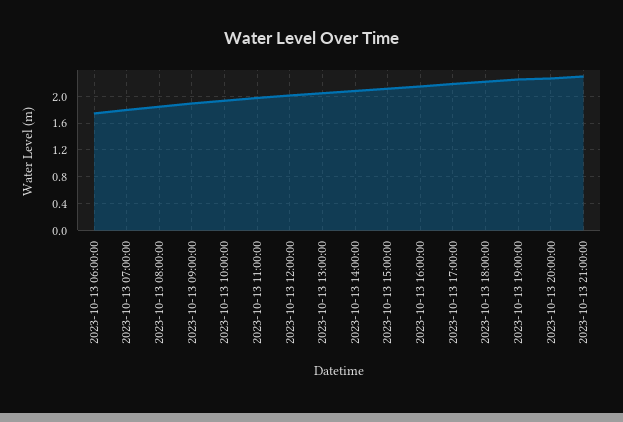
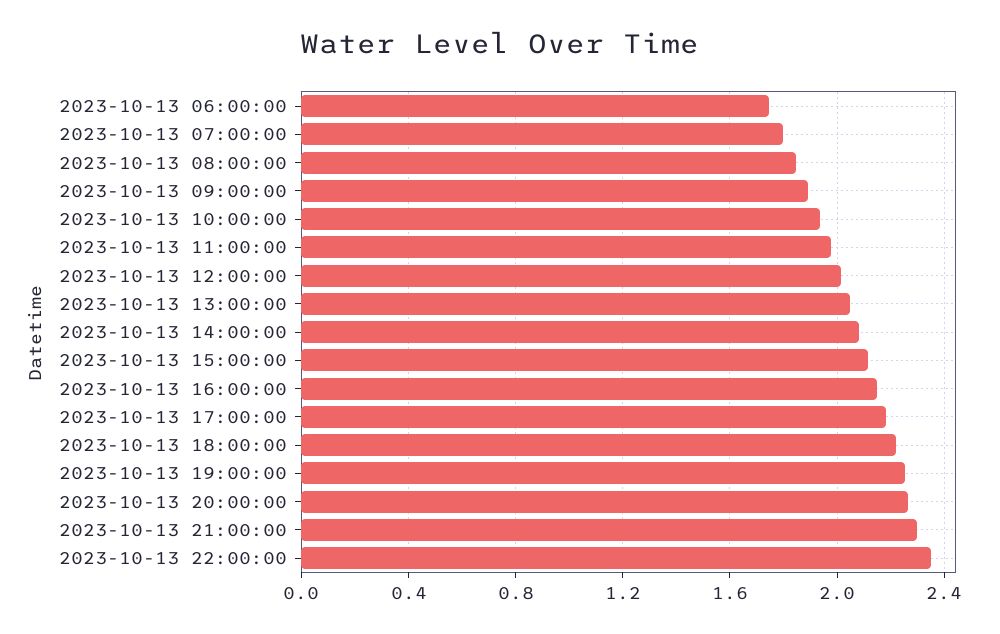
2023-10-13 22:00:00: none -> 2.35

